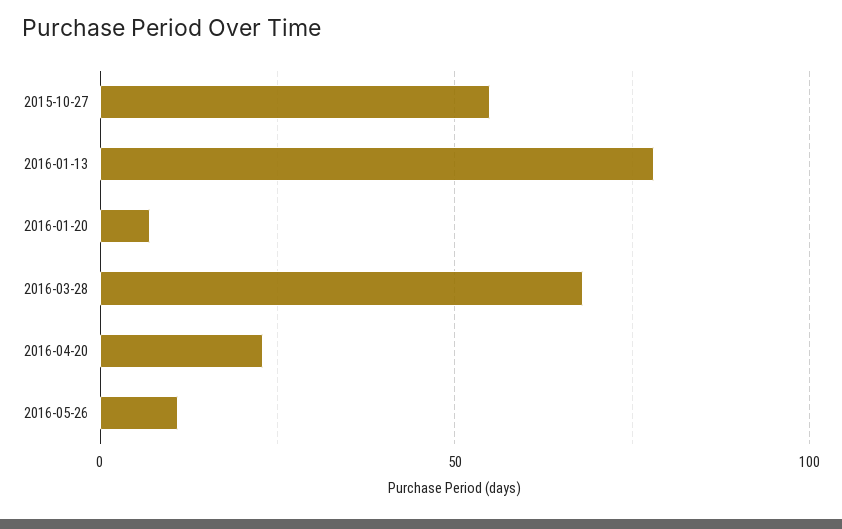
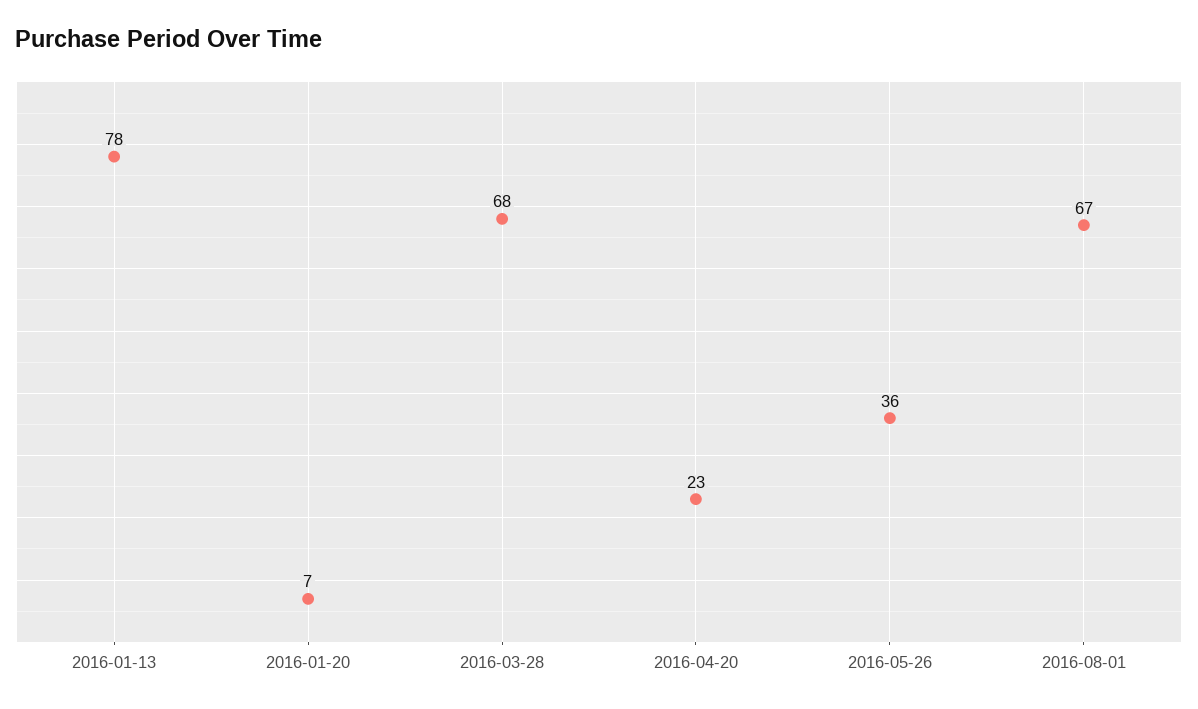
2015-10-27: 55 -> none
2016-05-26: 10 -> 36
2016-08-01: none -> 67

